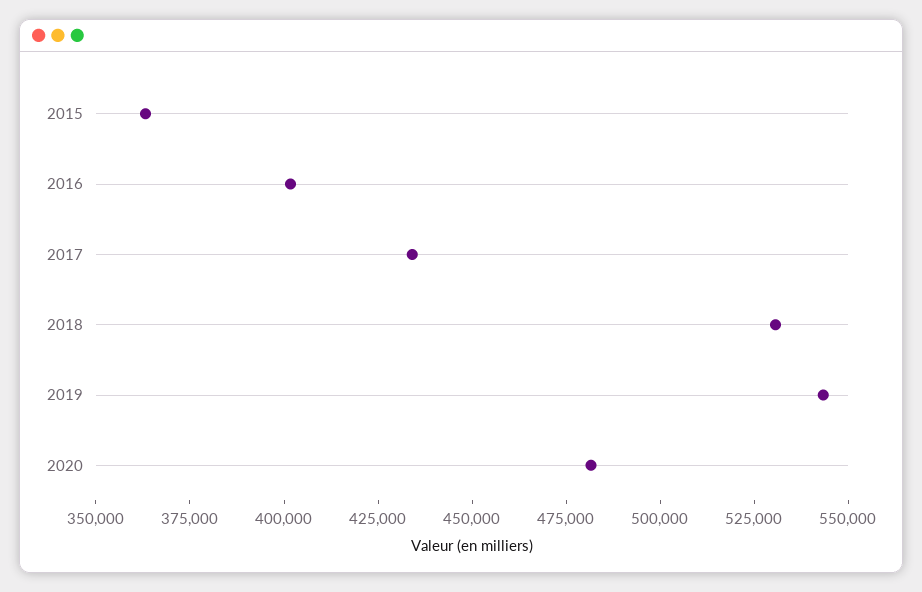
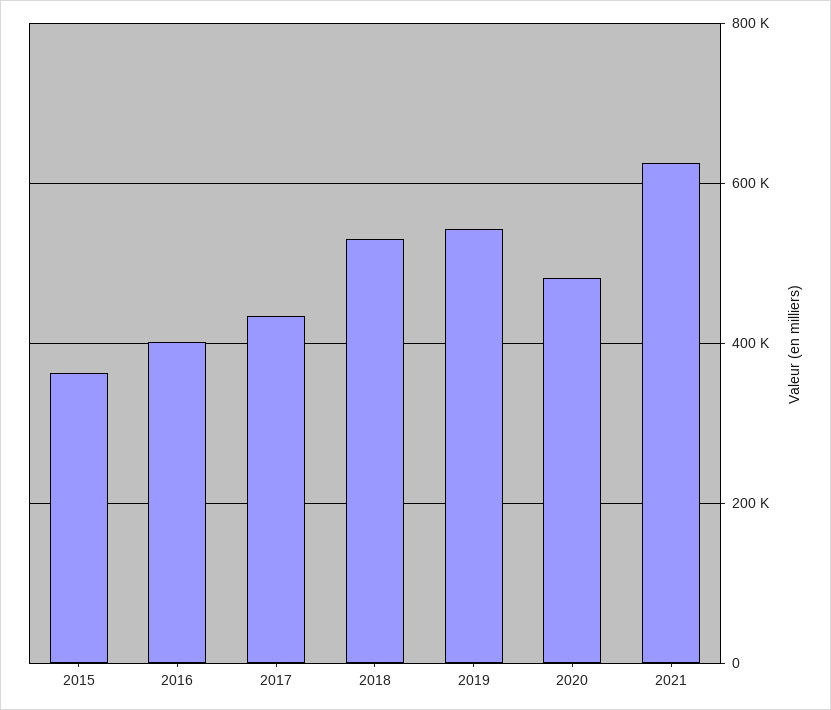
2021: none -> 620000

